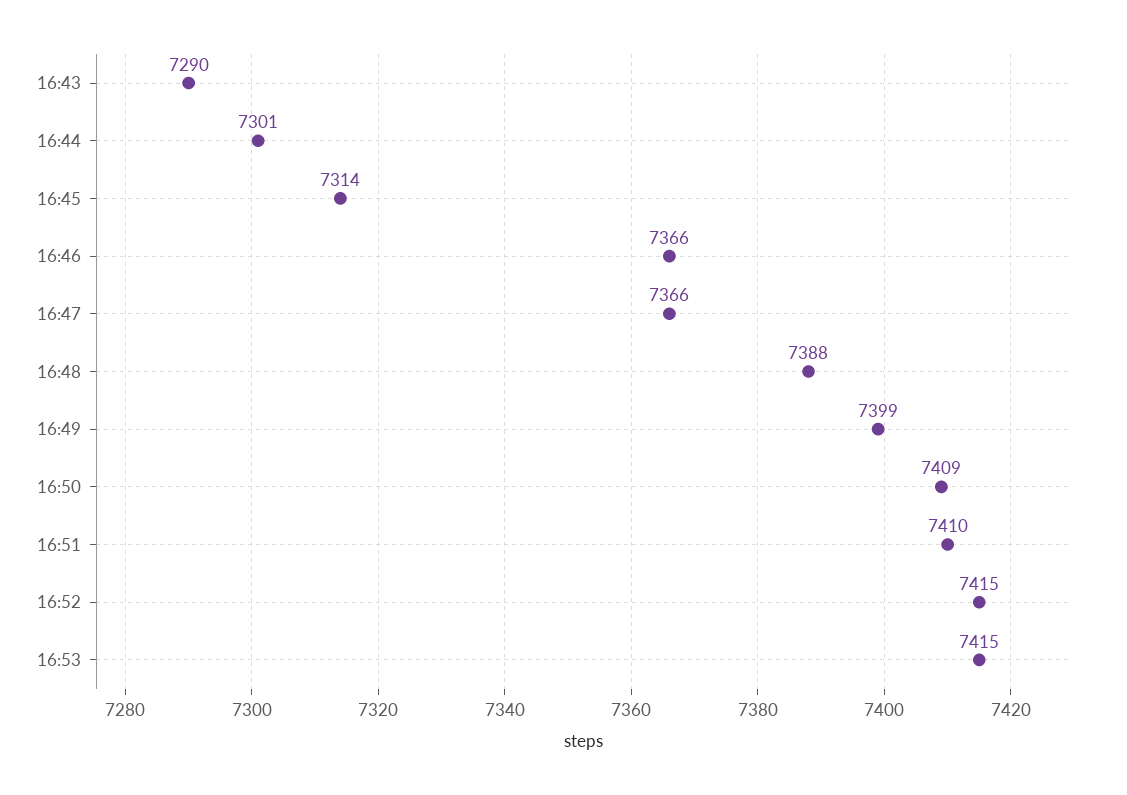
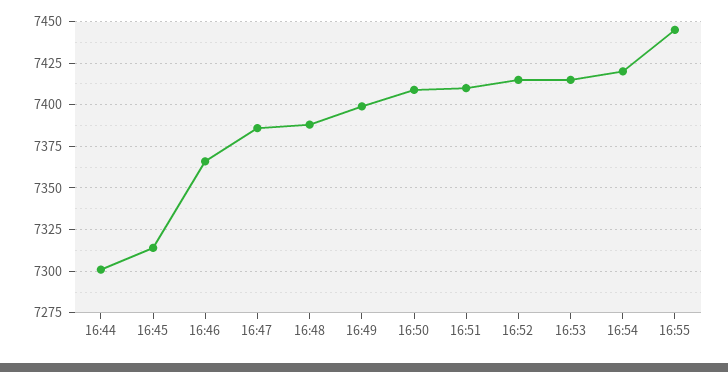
16:43: 7290 -> none
16:47: 7366 -> 7385
16:54: none -> 7420
16:55: none -> 7445

